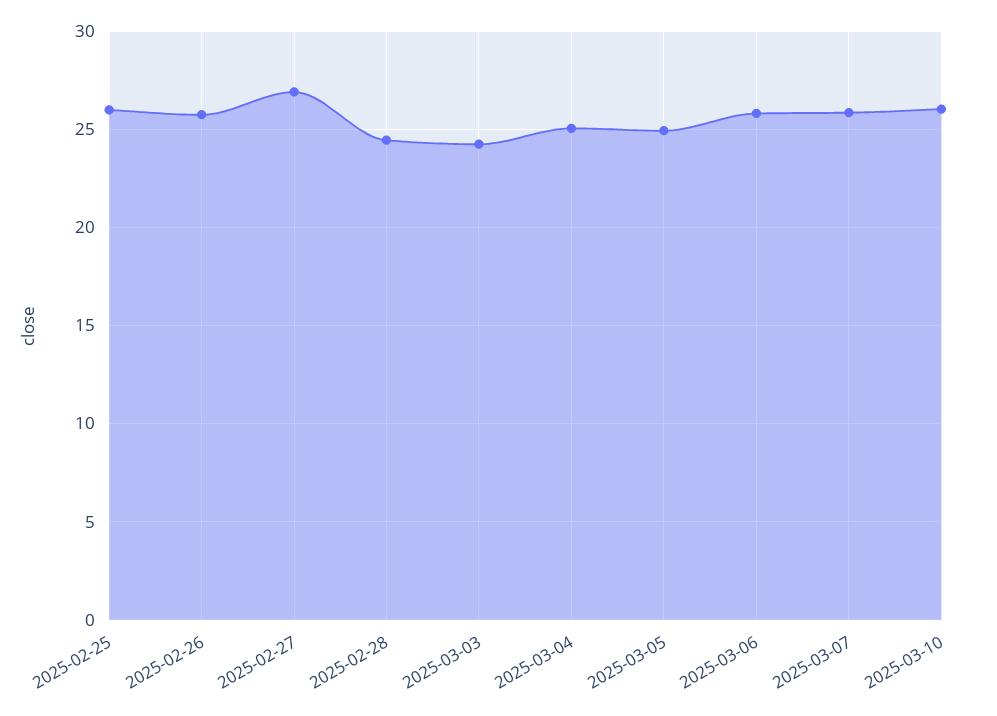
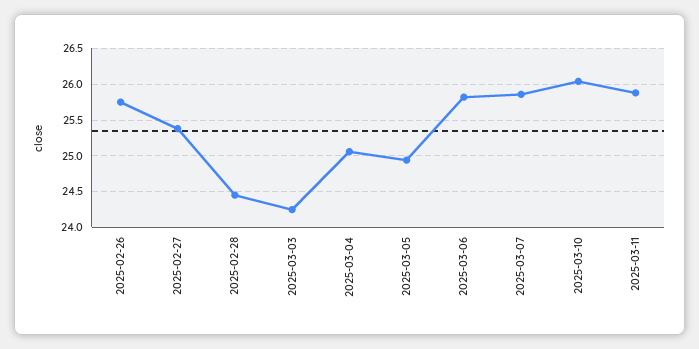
2025-02-25: 26 -> none
2025-02-27: 27 -> 25.4
2025-03-11: none -> 25.9

